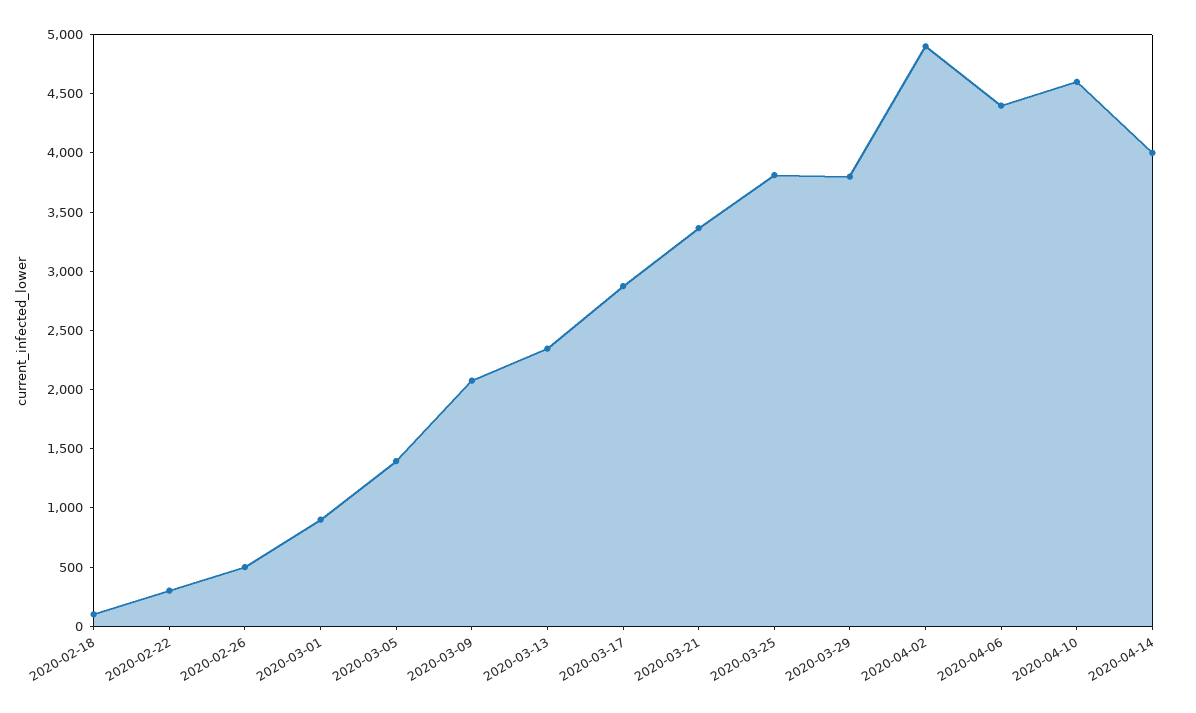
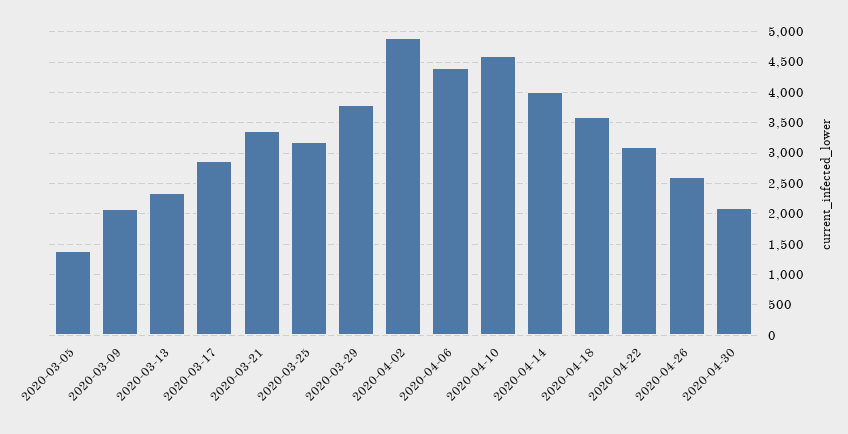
2020-02-18: 100 -> none
2020-02-22: 300 -> none
2020-02-26: 500 -> none
2020-03-01: 900 -> none
2020-03-25: 3800 -> 3200
2020-04-18: none -> 3600
2020-04-22: none -> 3100
2020-04-26: none -> 2600
2020-04-30: none -> 2100

